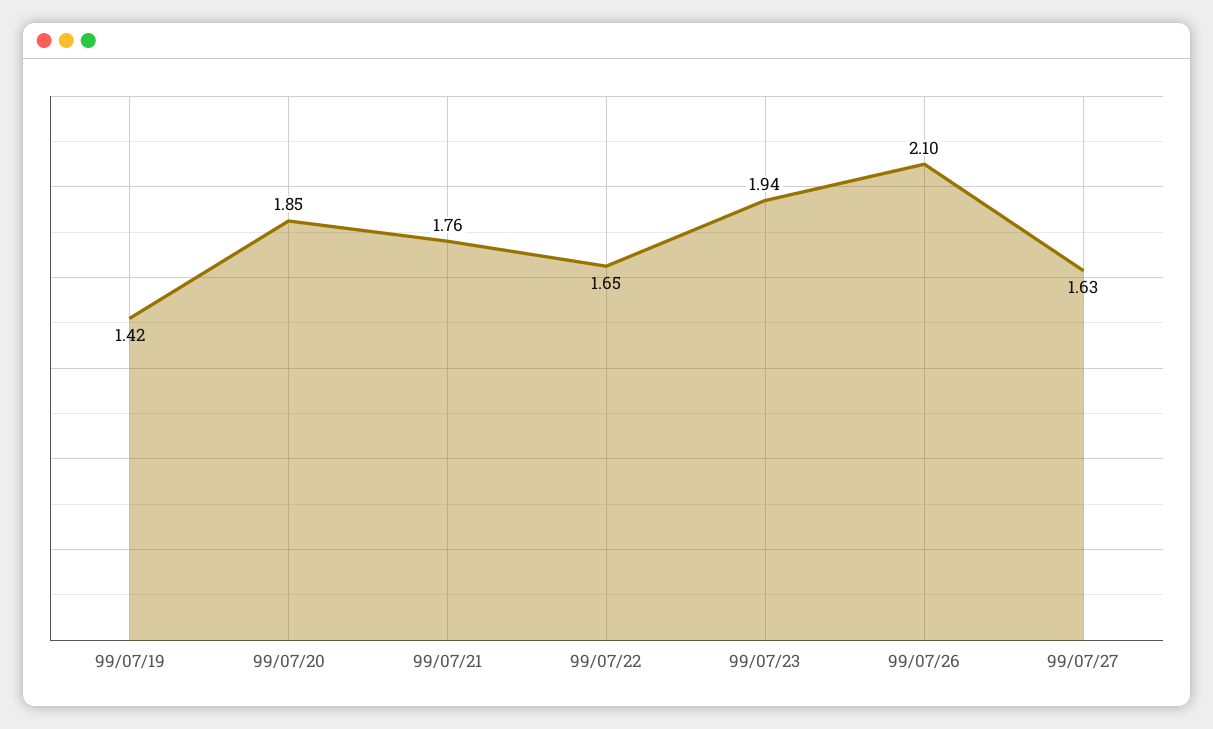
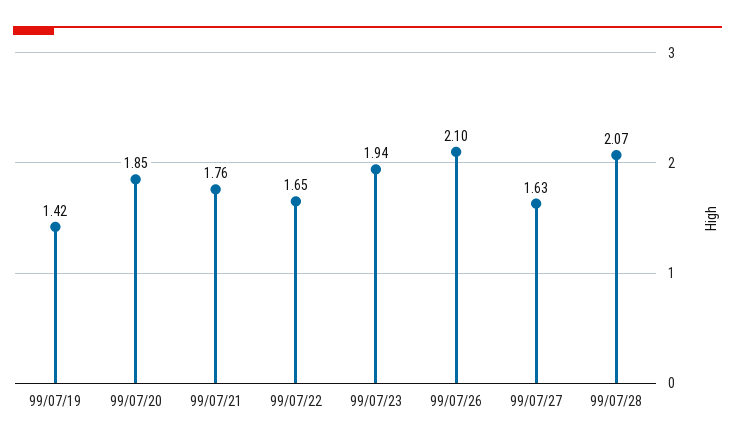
99/07/28: none -> 2.07

